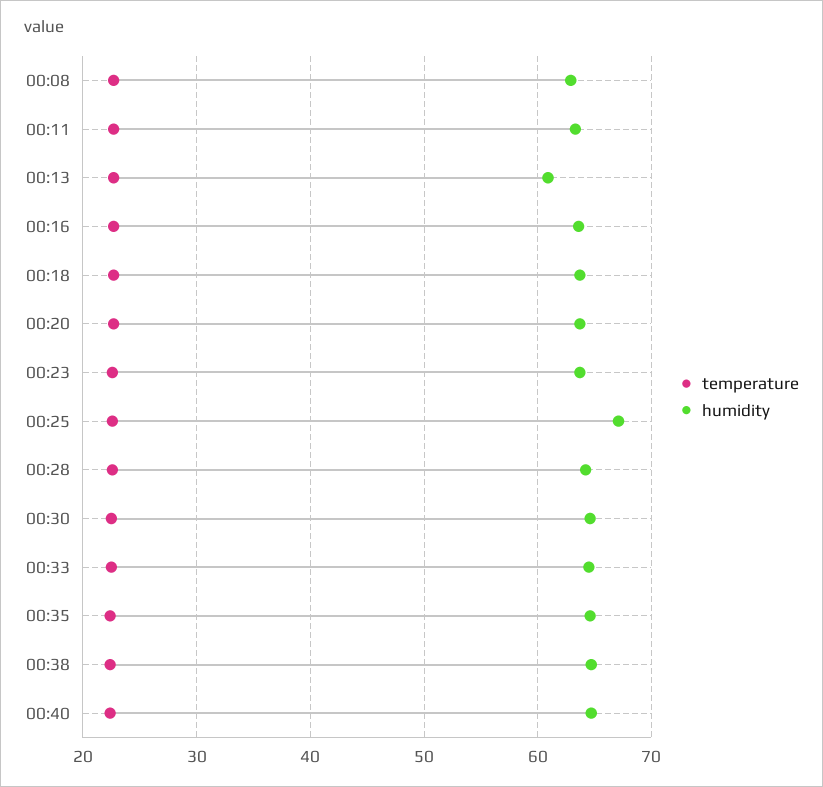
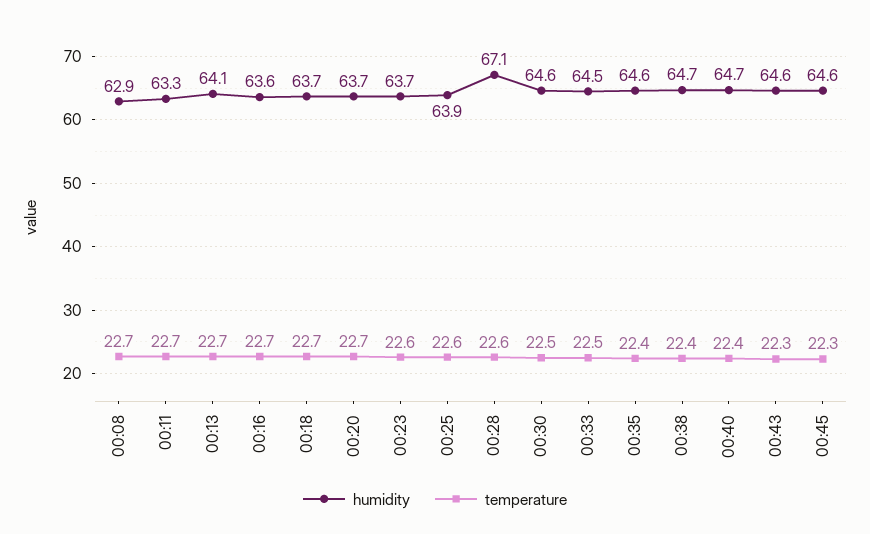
humidity, 00:13: 61 -> 64.1
humidity, 00:25: 67 -> 63.9
humidity, 00:28: 64 -> 67.1
humidity, 00:43: none -> 64.6
temperature, 00:43: none -> 22.3
humidity, 00:45: none -> 64.6
temperature, 00:45: none -> 22.3

